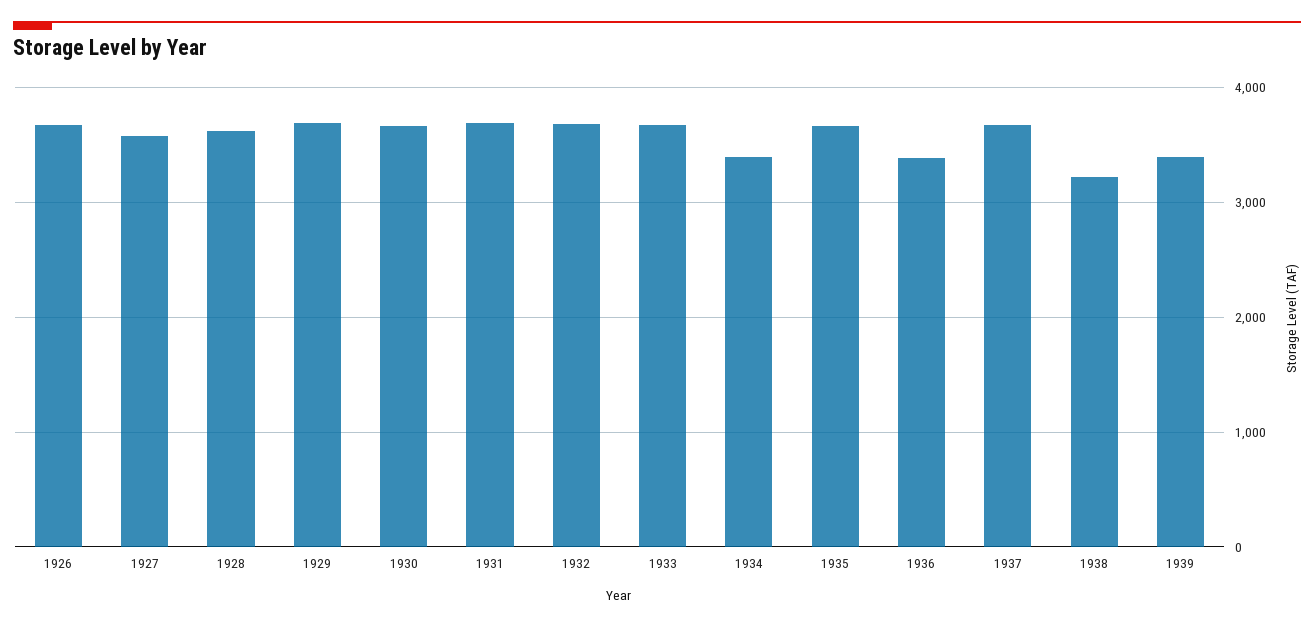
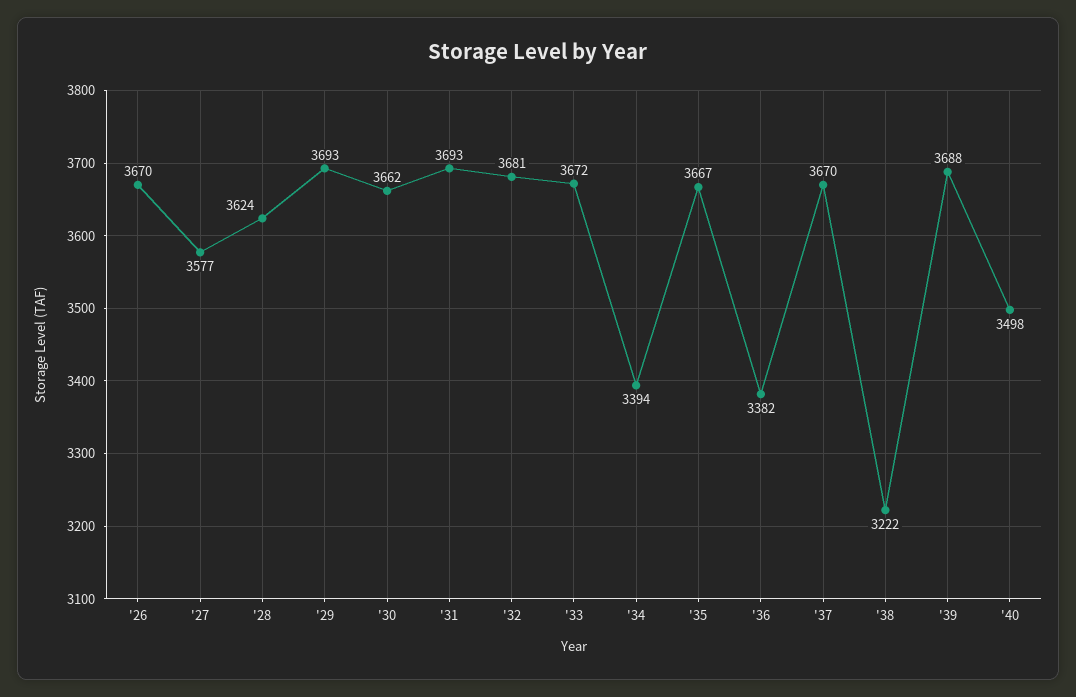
1939: 3400 -> 3688
'40: none -> 3498

